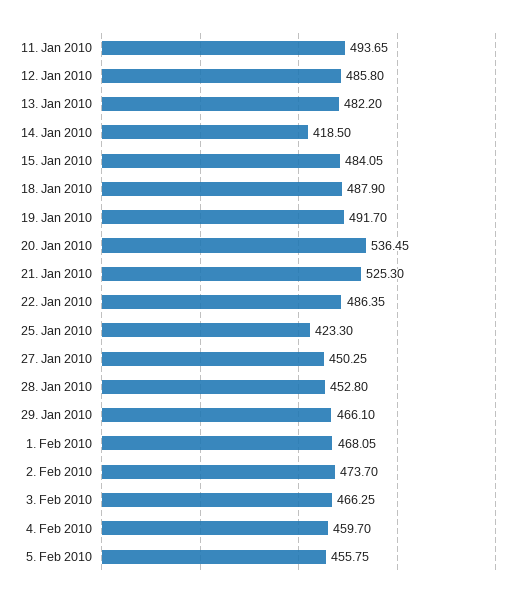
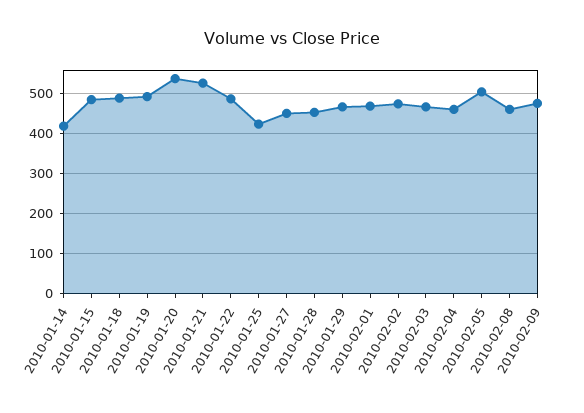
11. Jan 2010: 493.65 -> none
12. Jan 2010: 485.8 -> none
13. Jan 2010: 482.2 -> none
5. Feb 2010: 455.75 -> 500
2010-02-08: none -> 460
2010-02-09: none -> 480

